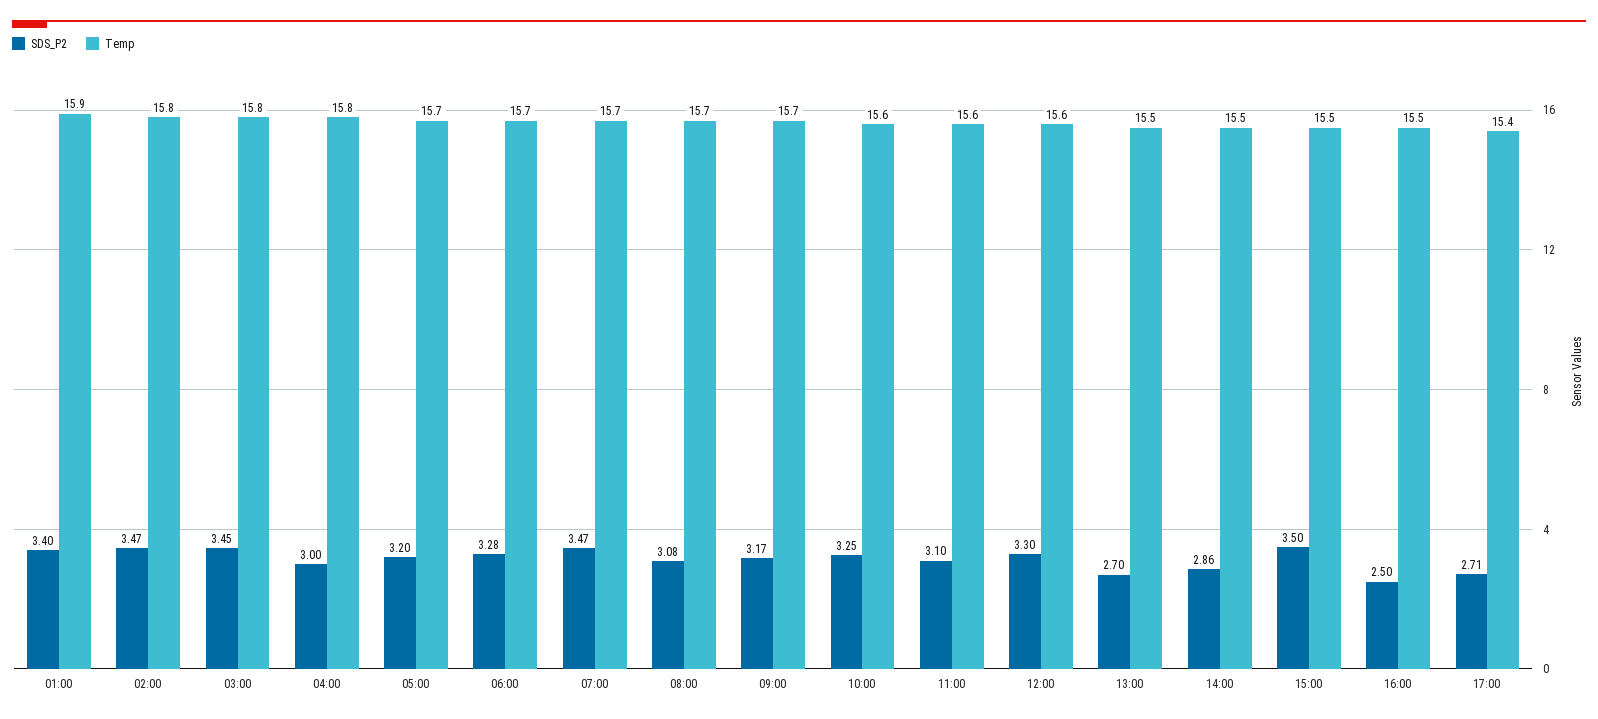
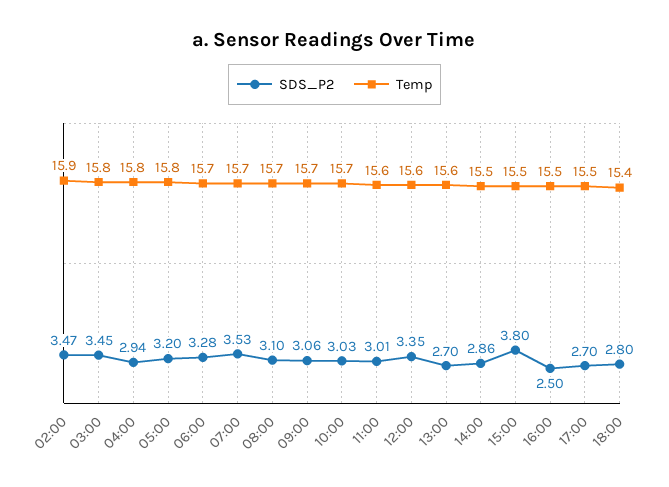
SDS_P2, 01:00: 3.4 -> none
Temp, 01:00: 15.9 -> none
Temp, 02:00: 15.8 -> 15.9
SDS_P2, 04:00: 3 -> 2.94
Temp, 05:00: 15.7 -> 15.8
SDS_P2, 07:00: 3.47 -> 3.53
SDS_P2, 08:00: 3.08 -> 3.1
SDS_P2, 09:00: 3.17 -> 3.06
SDS_P2, 10:00: 3.25 -> 3.03
Temp, 10:00: 15.6 -> 15.7
SDS_P2, 11:00: 3.1 -> 3.01
SDS_P2, 12:00: 3.3 -> 3.35
Temp, 13:00: 15.5 -> 15.6
SDS_P2, 15:00: 3.5 -> 3.8
SDS_P2, 17:00: 2.71 -> 2.7
Temp, 17:00: 15.4 -> 15.5
SDS_P2, 18:00: none -> 2.8
Temp, 18:00: none -> 15.4

